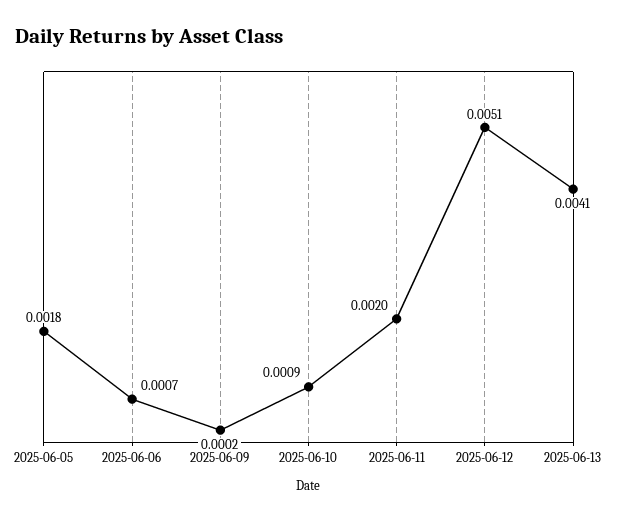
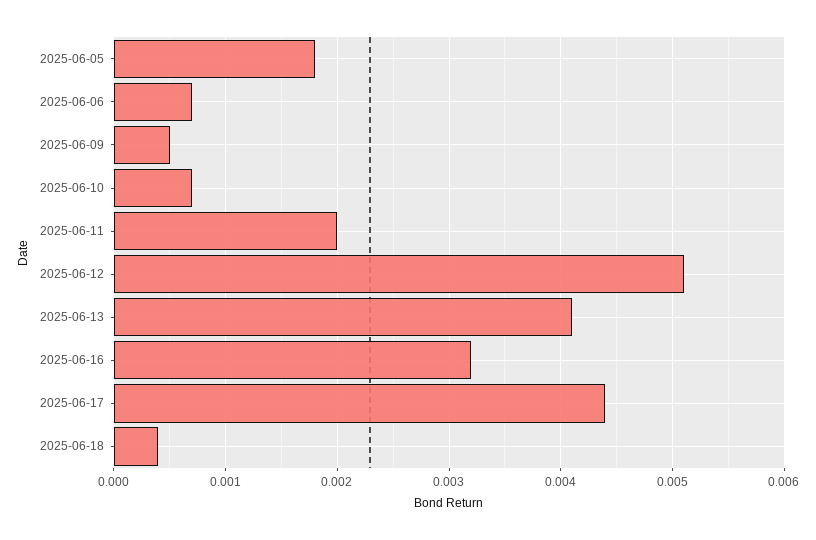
2025-06-09: 0.0002 -> 0.0005
2025-06-10: 0.0009 -> 0.0007
2025-06-16: none -> 0.0032
2025-06-17: none -> 0.0044
2025-06-18: none -> 0.0004

